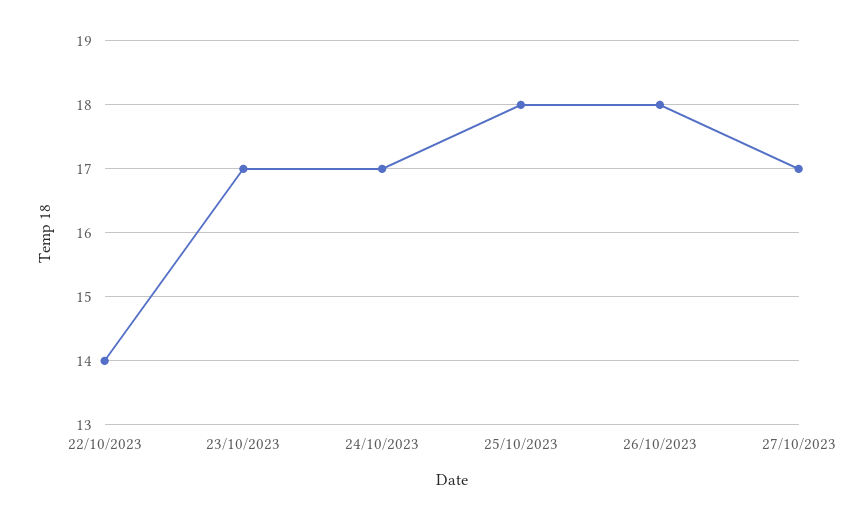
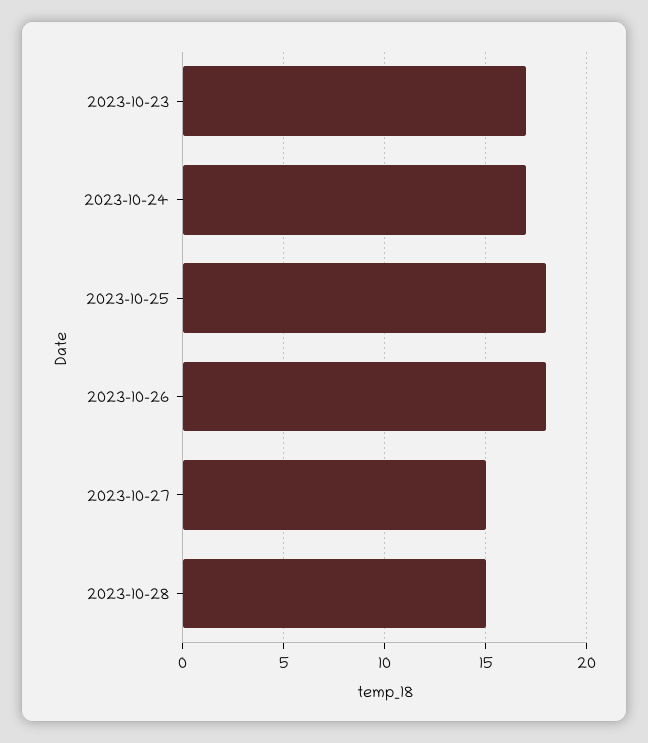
22/10/2023: 14 -> none
27/10/2023: 17 -> 15
2023-10-28: none -> 15

